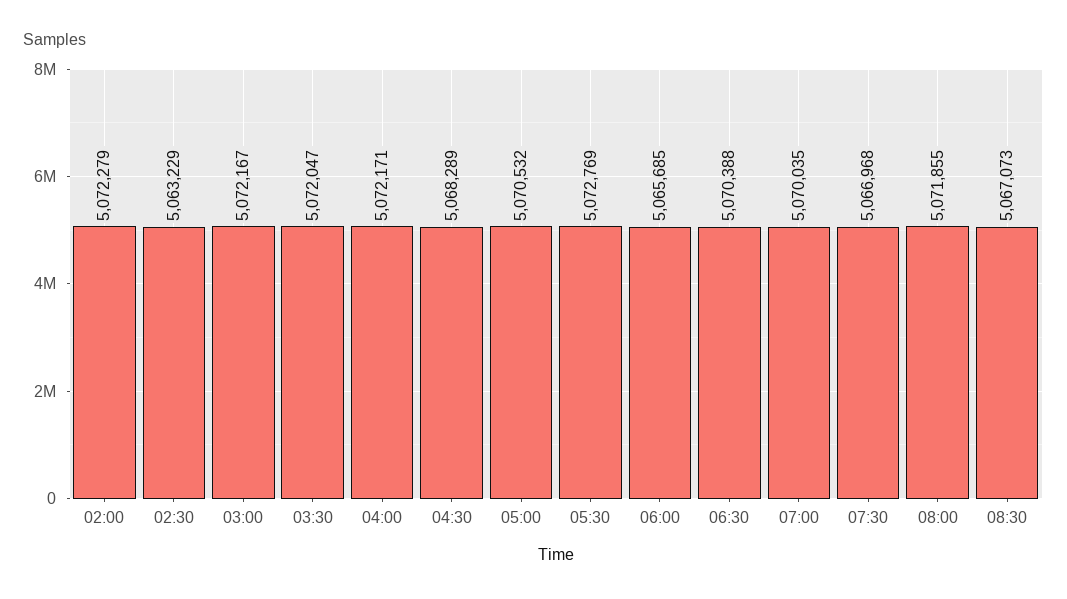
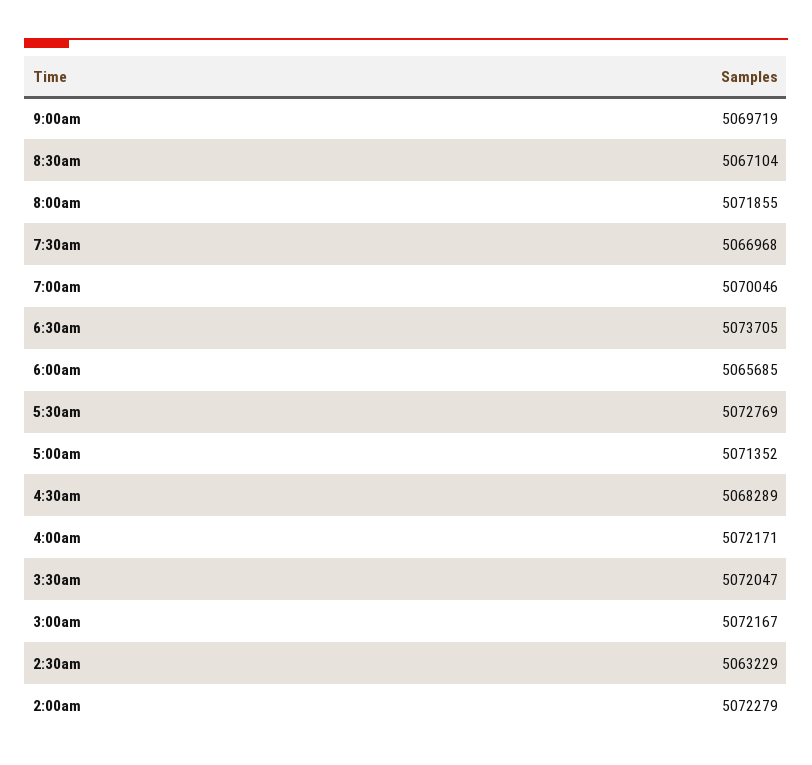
05:00: 5070532 -> 5071352
06:30: 5070388 -> 5073705
07:00: 5070035 -> 5070046
08:30: 5067073 -> 5067104
9:00am: none -> 5069719

